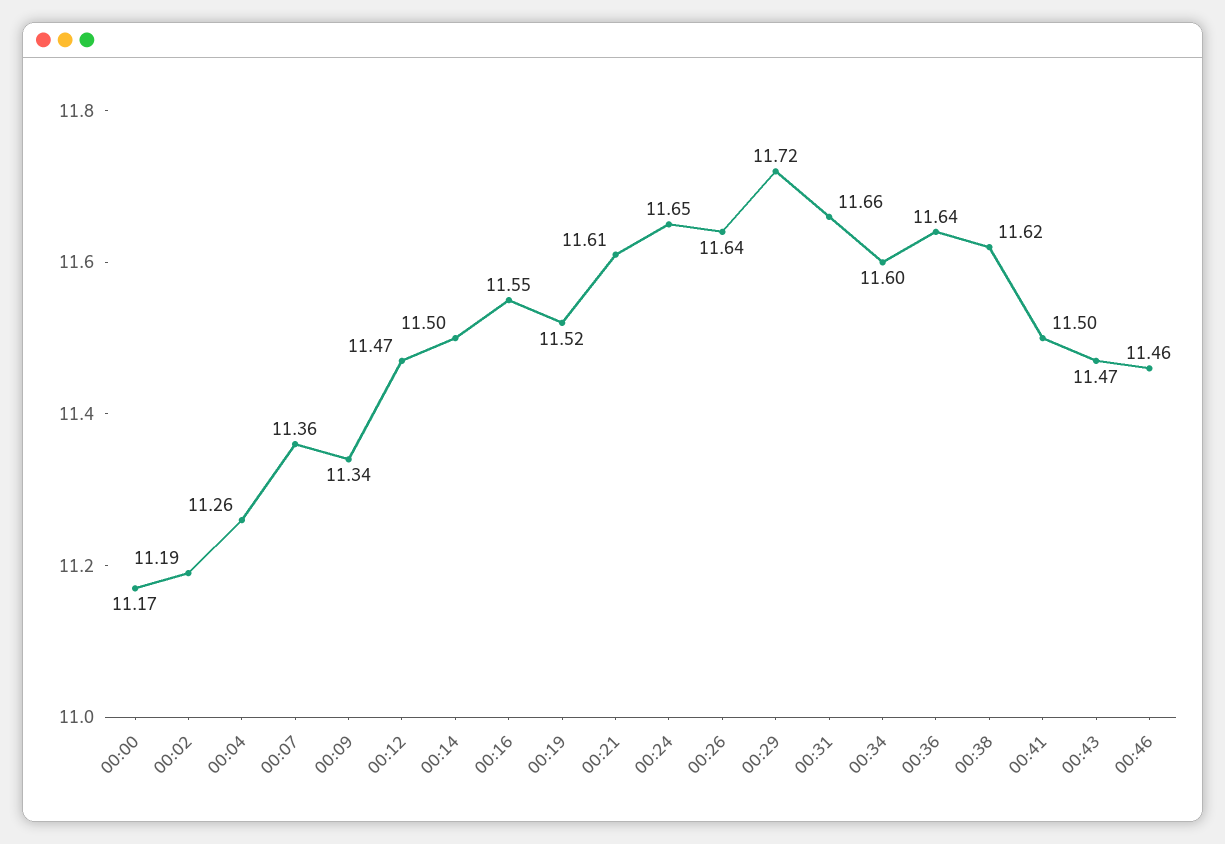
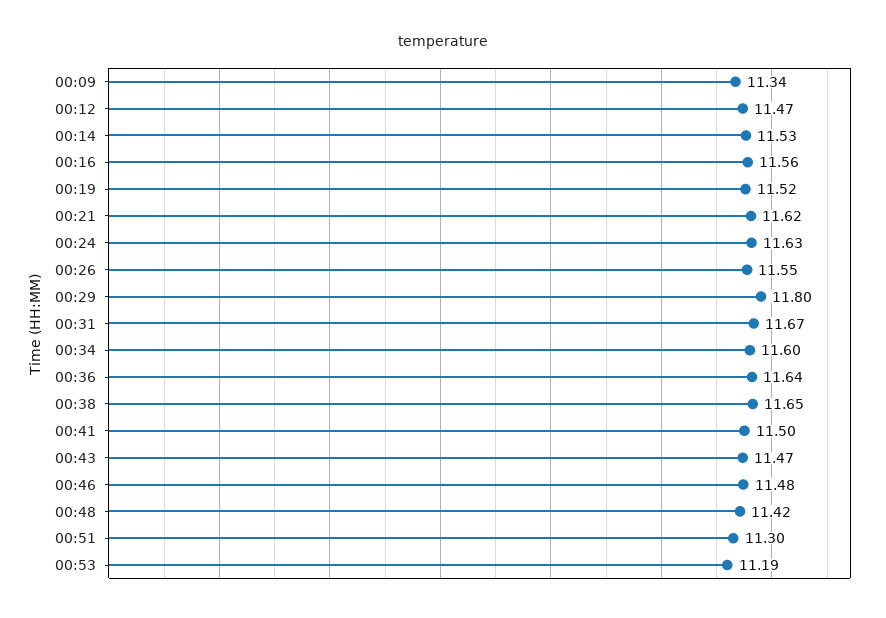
00:00: 11.17 -> none
00:02: 11.19 -> none
00:04: 11.26 -> none
00:07: 11.36 -> none
00:14: 11.5 -> 11.53
00:16: 11.55 -> 11.56
00:21: 11.61 -> 11.62
00:24: 11.65 -> 11.63
00:26: 11.64 -> 11.55
00:29: 11.72 -> 11.8
00:31: 11.66 -> 11.67
00:38: 11.62 -> 11.65
00:46: 11.46 -> 11.48
00:48: none -> 11.42
00:51: none -> 11.3
00:53: none -> 11.19

